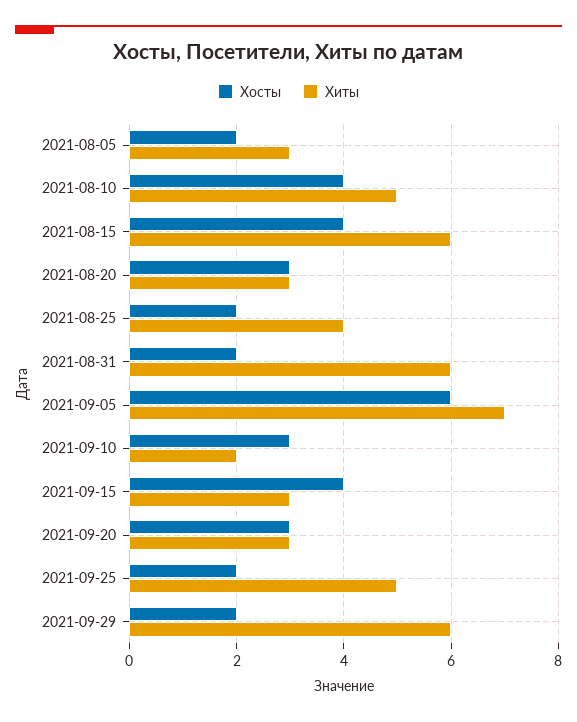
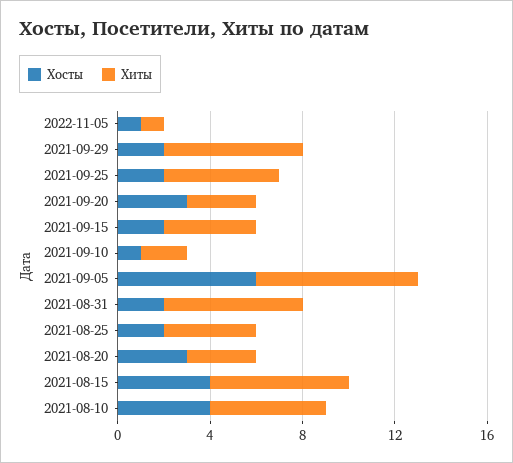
Хосты, 2021-08-05: 2 -> none
Хиты, 2021-08-05: 3 -> none
Хосты, 2021-09-10: 3 -> 1
Хосты, 2021-09-15: 4 -> 2
Хиты, 2021-09-15: 3 -> 4
Хосты, 2022-11-05: none -> 1
Хиты, 2022-11-05: none -> 1

